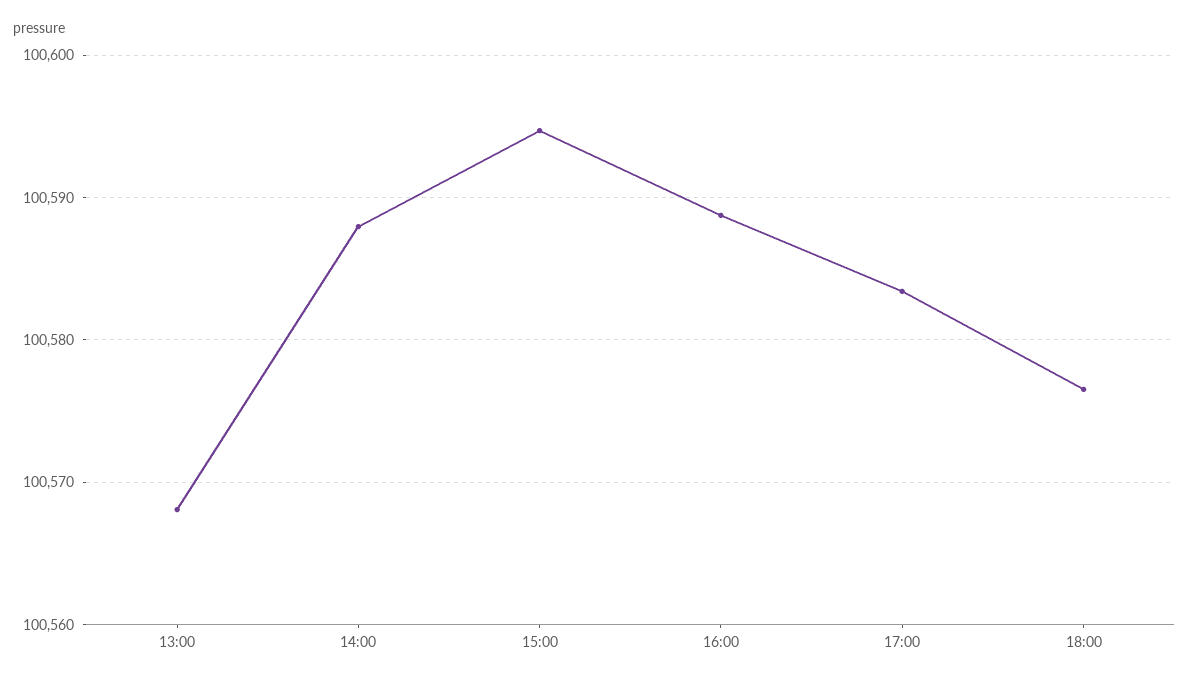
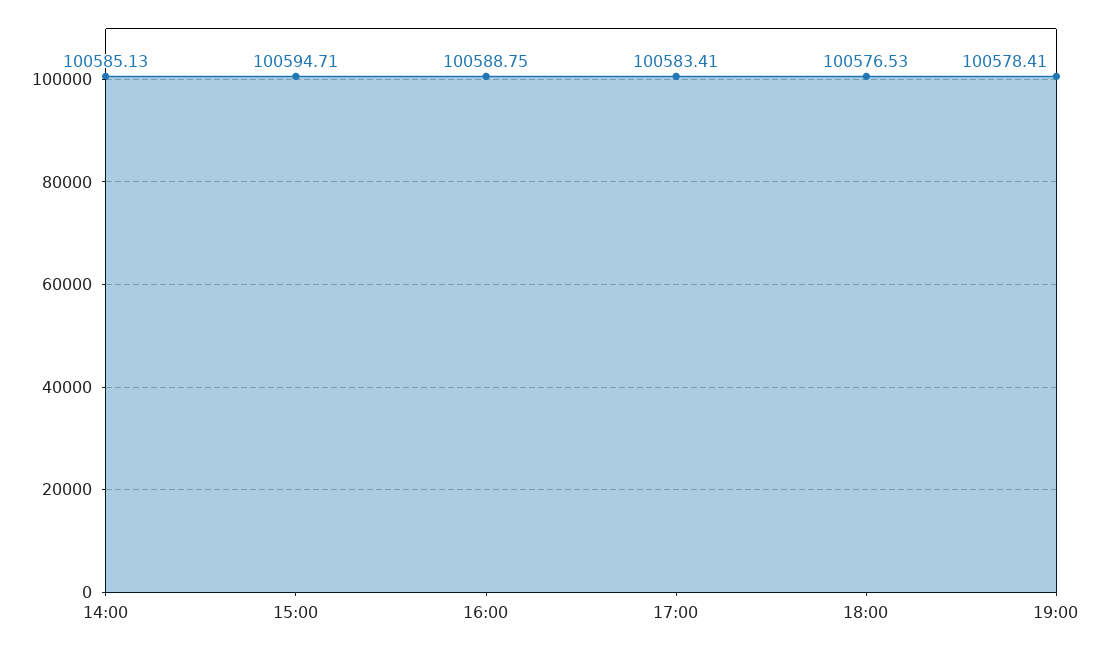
13:00: 100568 -> none
14:00: 100588 -> 100585.13
19:00: none -> 100578.41

